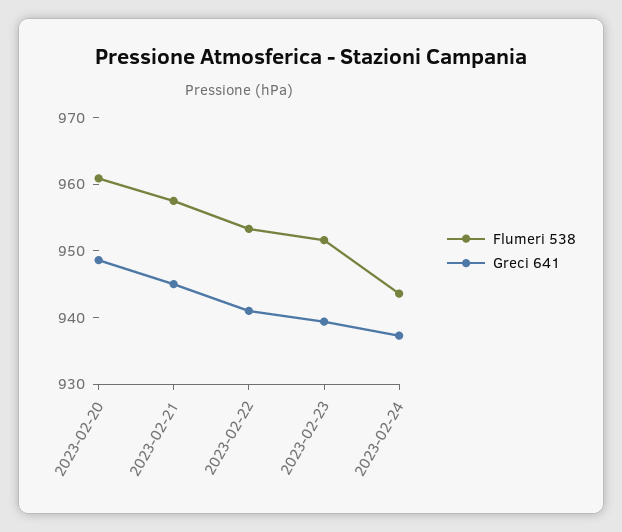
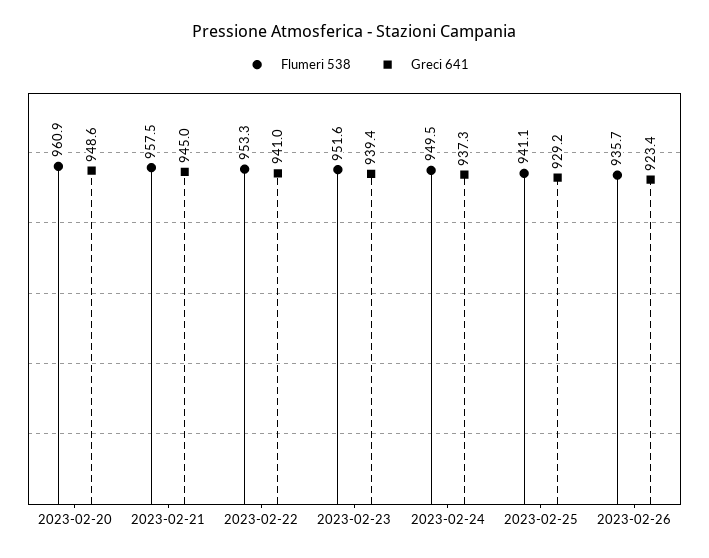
Flumeri 538, 2023-02-24: 944 -> 949.5
Flumeri 538, 2023-02-25: none -> 941.1
Greci 641, 2023-02-25: none -> 929.2
Flumeri 538, 2023-02-26: none -> 935.7
Greci 641, 2023-02-26: none -> 923.4

